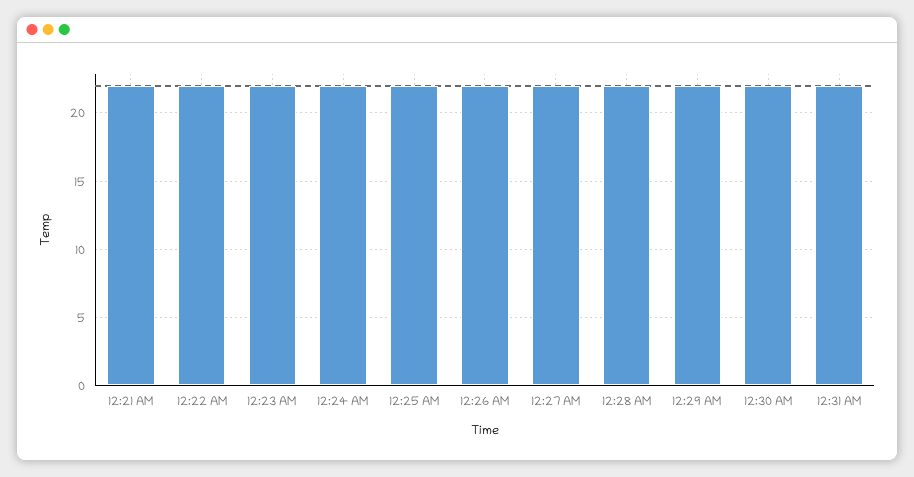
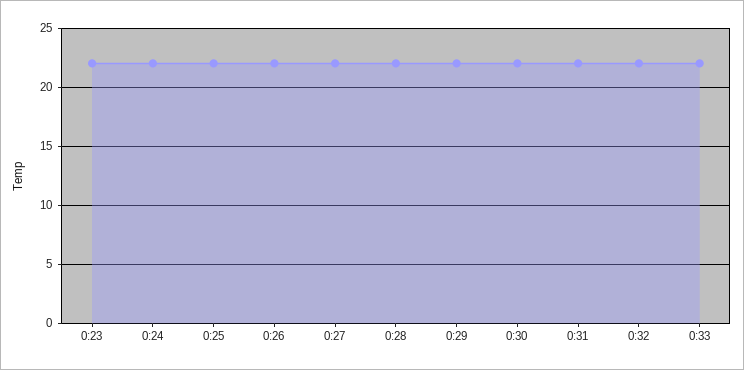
12:21 AM: 22 -> none
12:22 AM: 22 -> none
0:32: none -> 22
0:33: none -> 22

